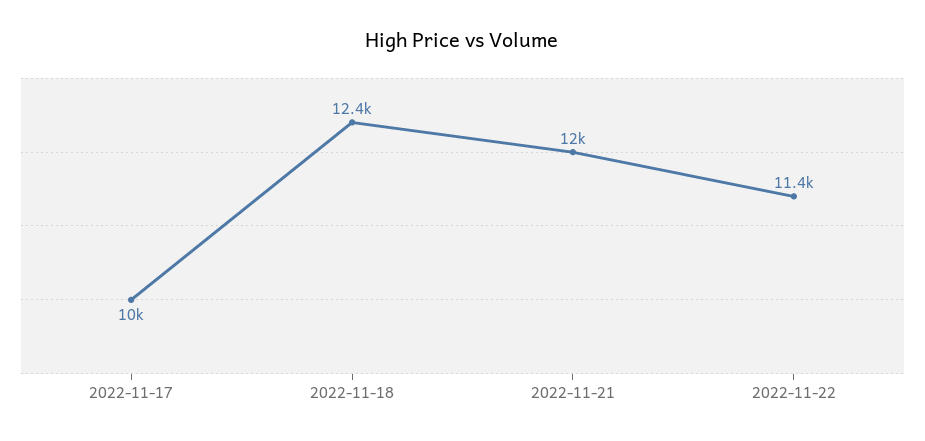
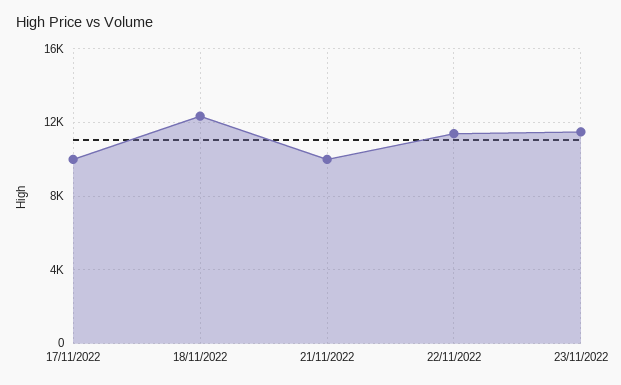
2022-11-21: 12000 -> 10000
23/11/2022: none -> 11500

